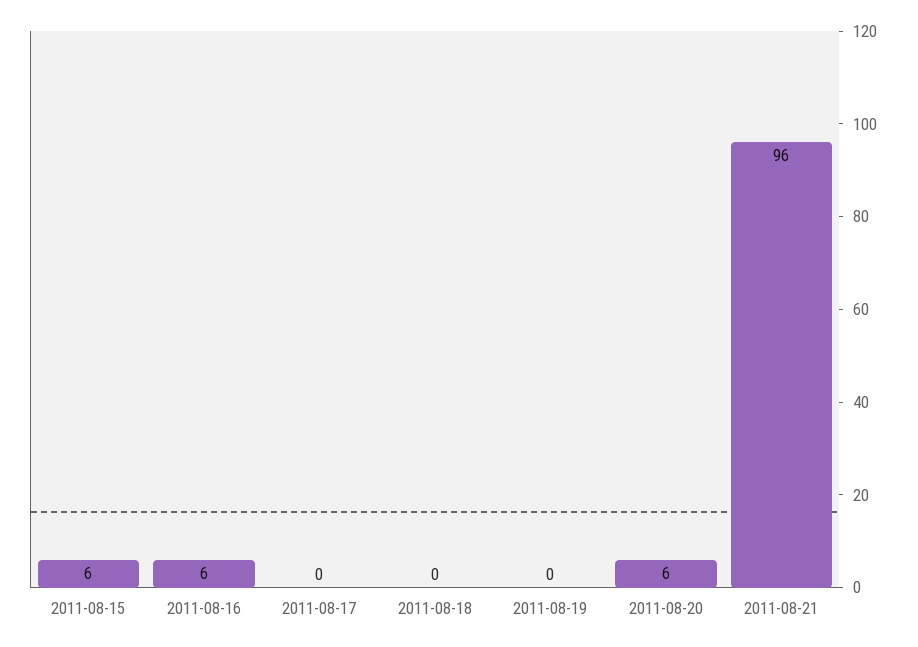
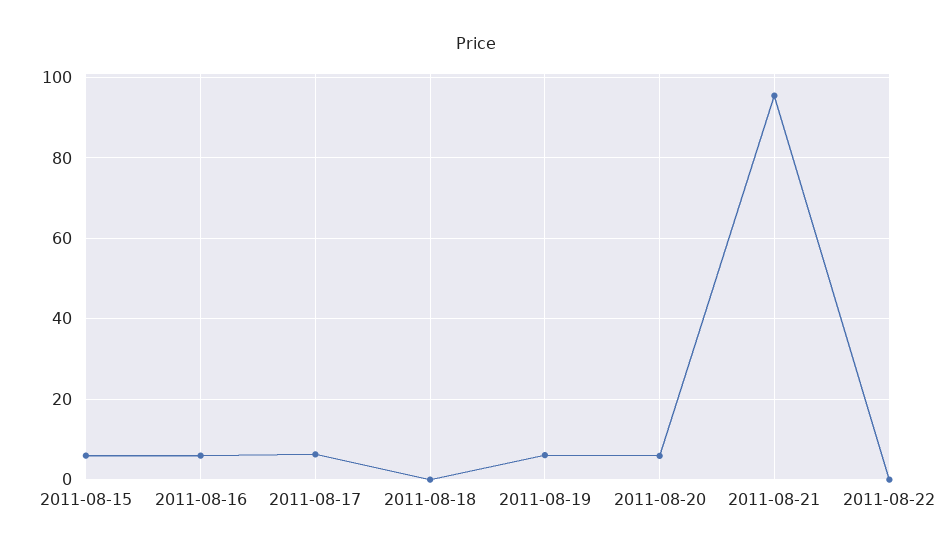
2011-08-17: 0 -> 6
2011-08-19: 0 -> 6
2011-08-22: none -> 0

